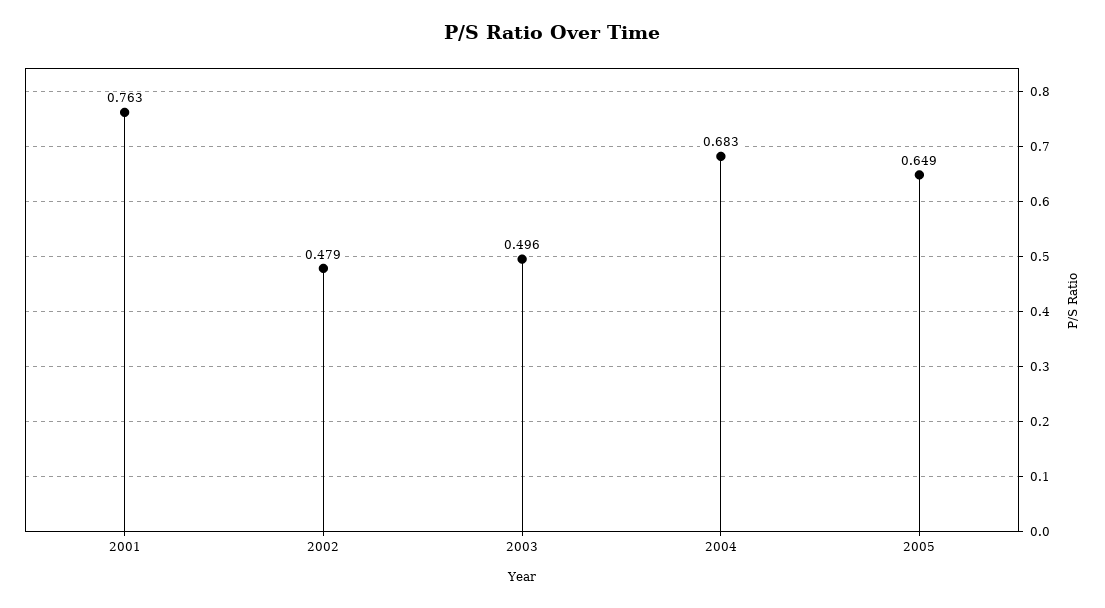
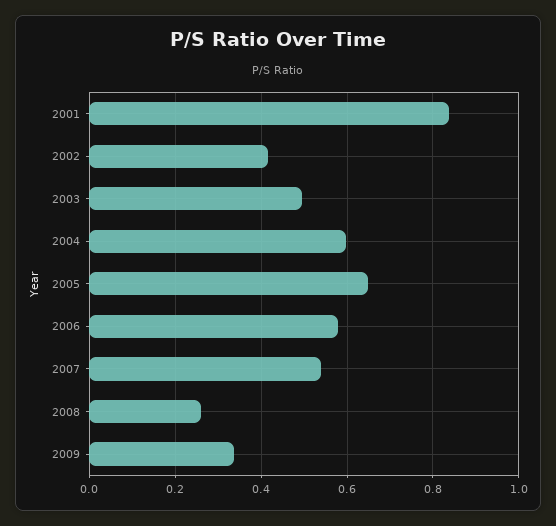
2001: 0.763 -> 0.84
2002: 0.479 -> 0.42
2004: 0.683 -> 0.6
2006: none -> 0.58
2007: none -> 0.54
2008: none -> 0.26
2009: none -> 0.34

